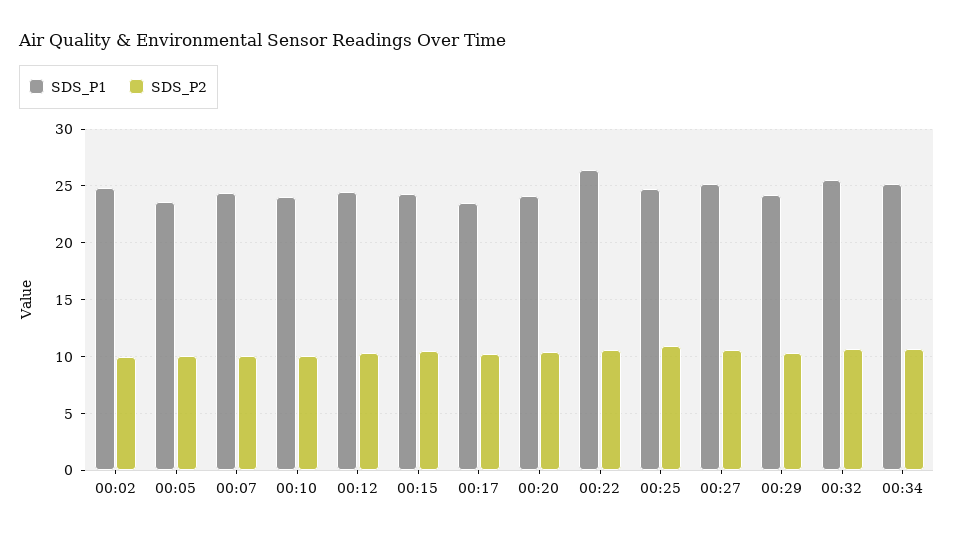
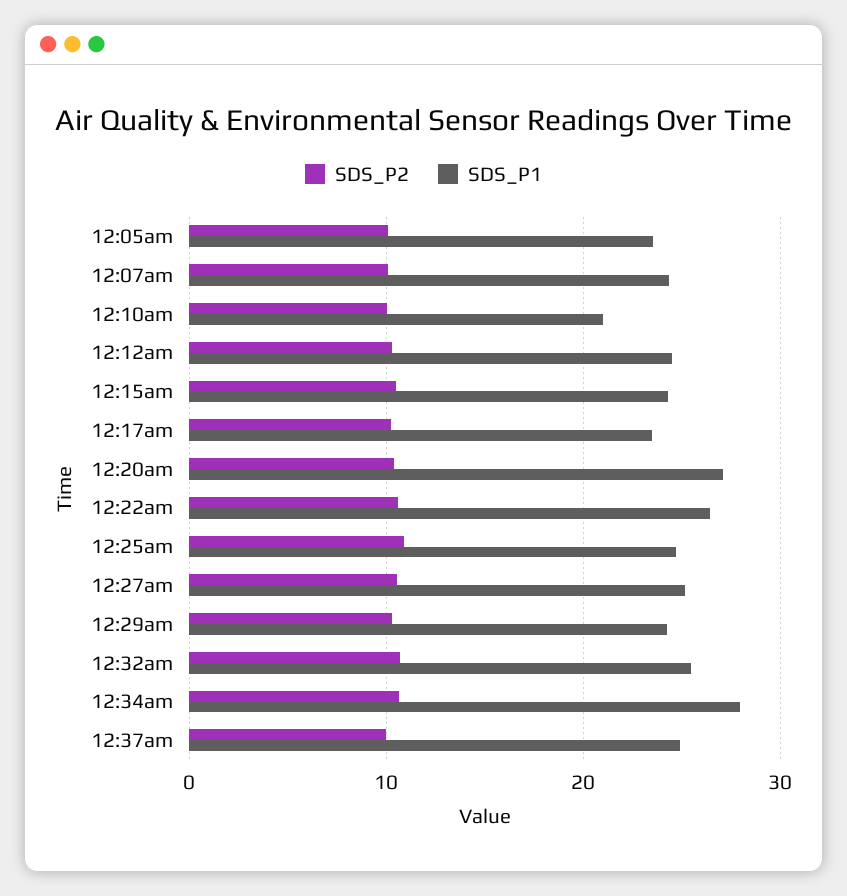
SDS_P1, 00:02: 25 -> none
SDS_P2, 00:02: 10 -> none
SDS_P1, 00:10: 24 -> 21
SDS_P1, 00:20: 24 -> 27
SDS_P1, 00:34: 25 -> 28
SDS_P2, 12:37am: none -> 10
SDS_P1, 12:37am: none -> 25

